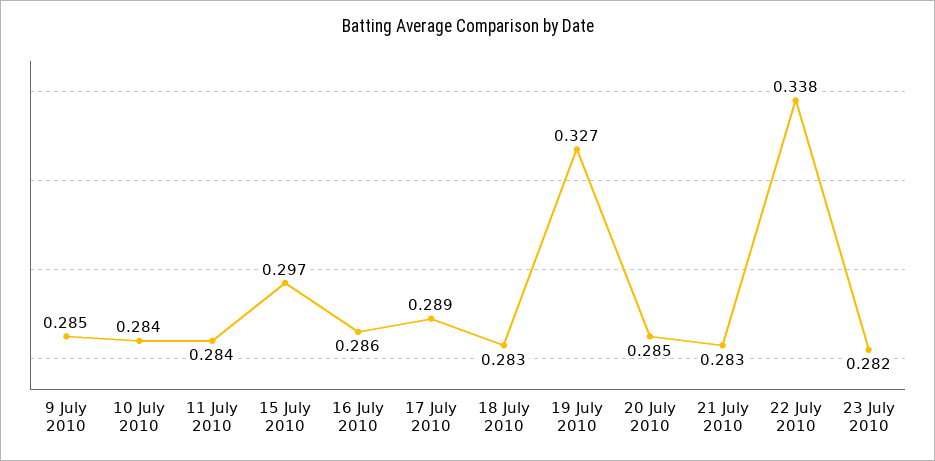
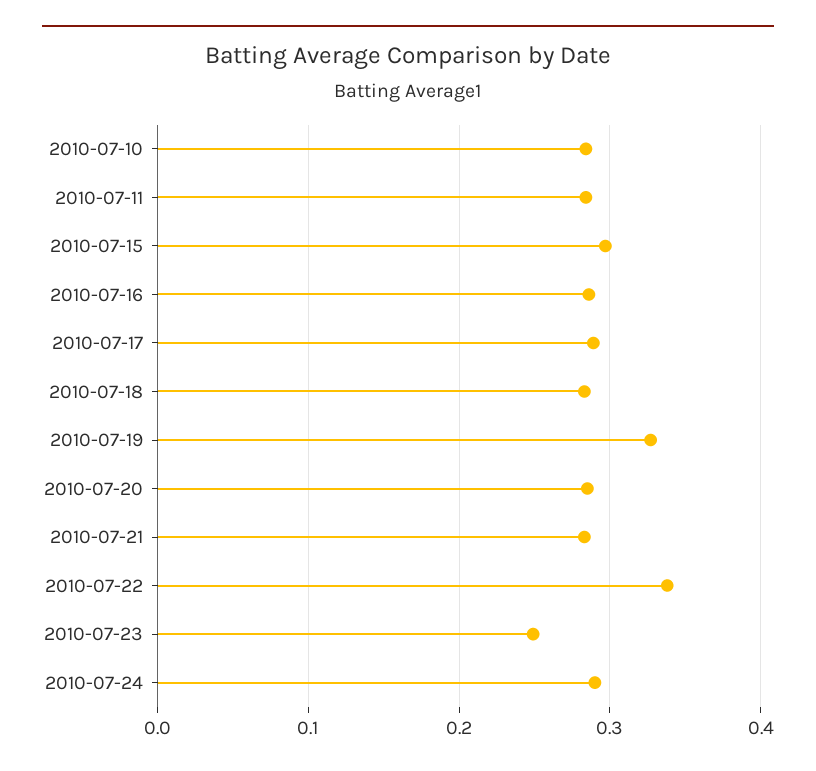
9 July 2010: 0.285 -> none
23 July 2010: 0.282 -> 0.25
2010-07-24: none -> 0.29

